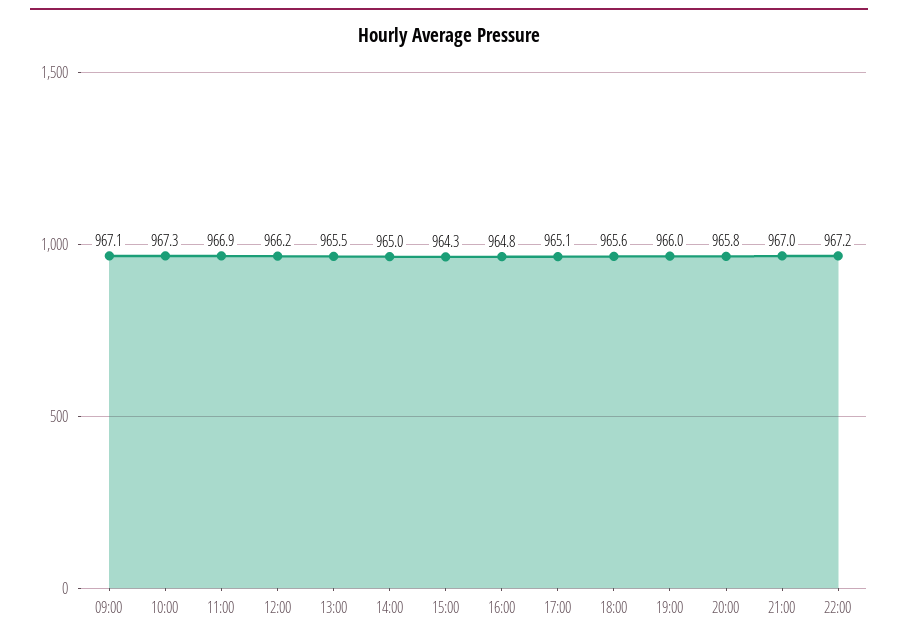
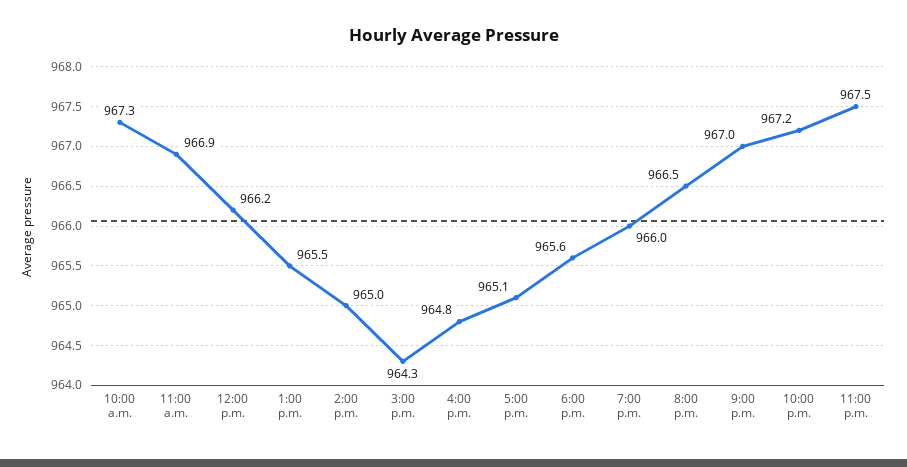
09:00: 967.1 -> none
20:00: 965.8 -> 966.5
11:00 p.m.: none -> 967.5

